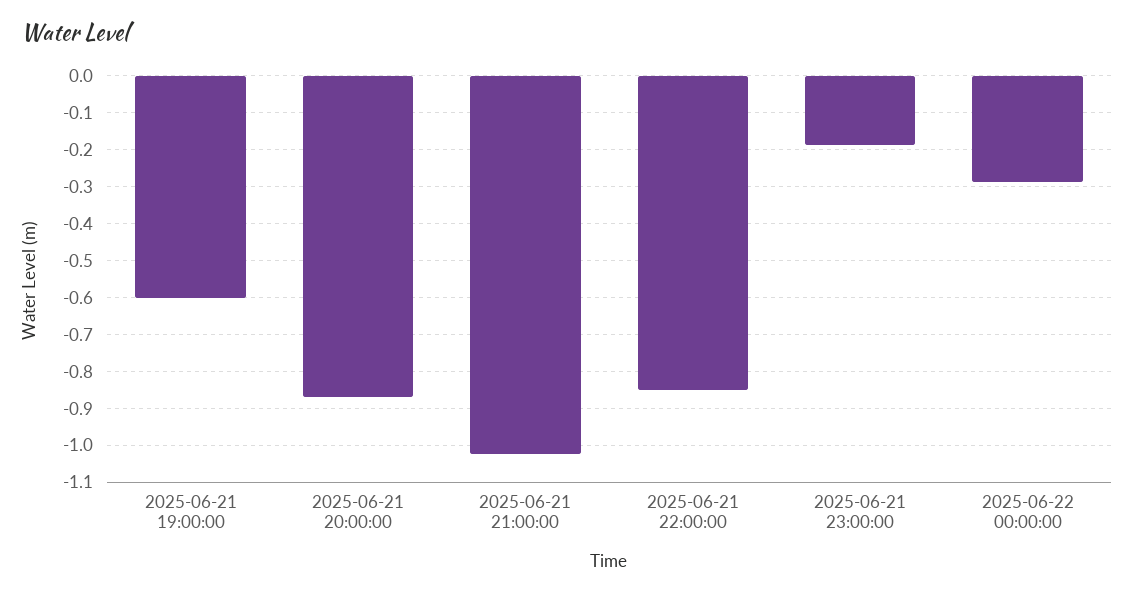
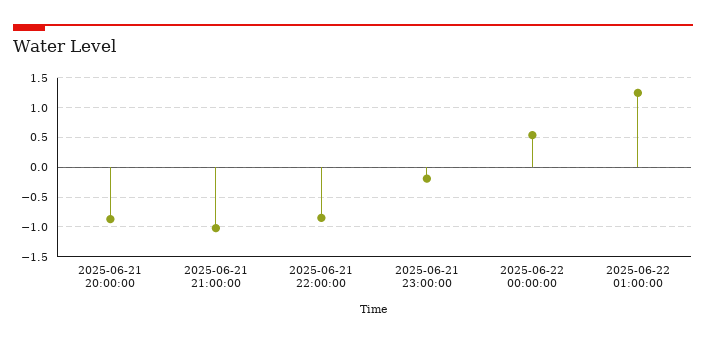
2025-06-21 19:00:00: -0.6 -> none
2025-06-22 00:00:00: -0.28 -> 0.5
2025-06-22 01:00:00: none -> 1.25

